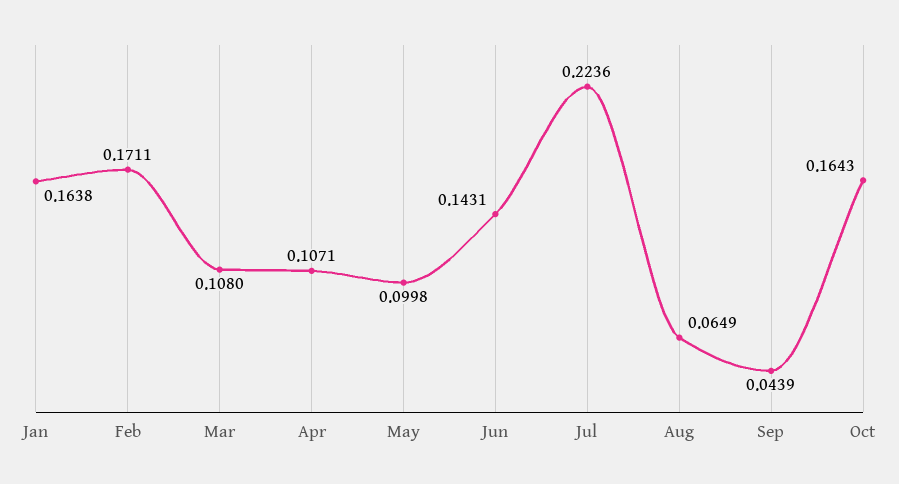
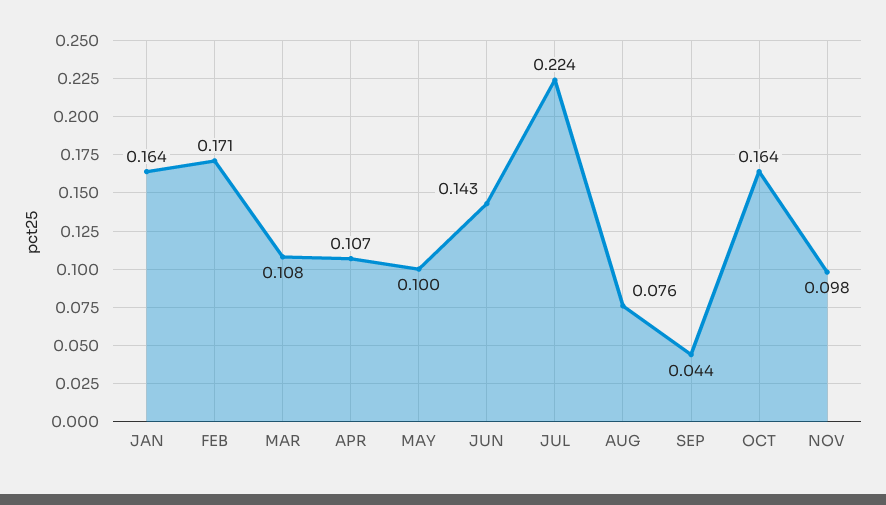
Aug: 0.0649 -> 0.076
NOV: none -> 0.098

